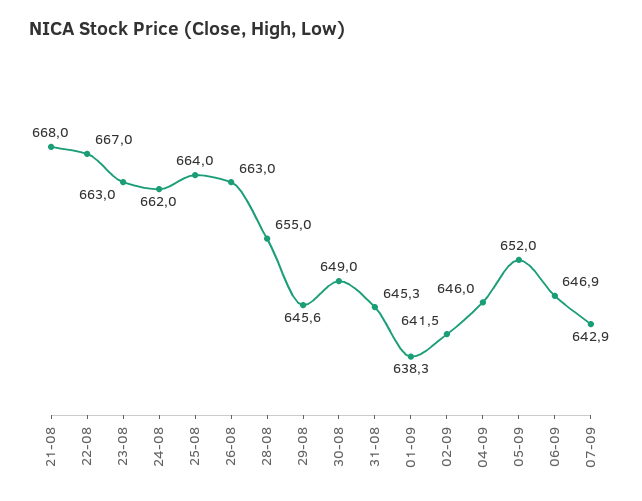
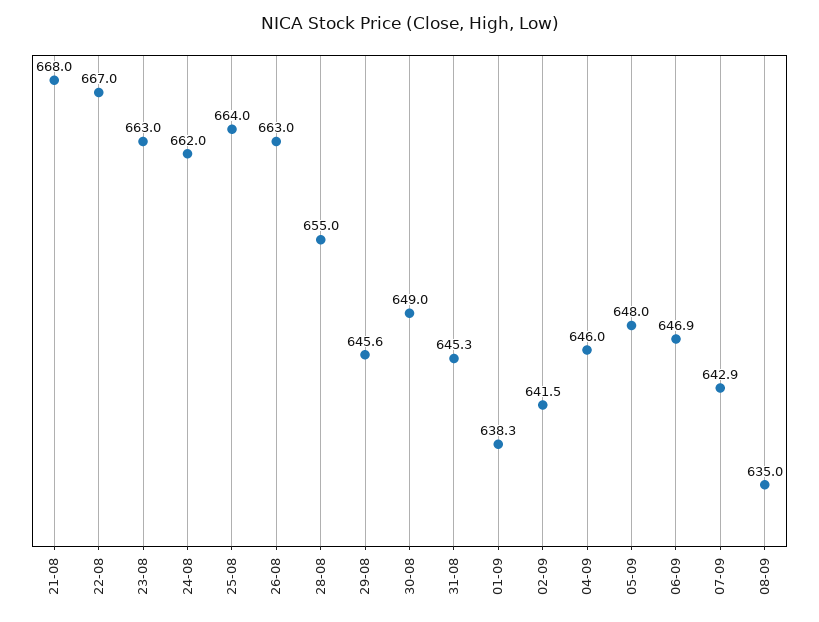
05-09: 652 -> 648
08-09: none -> 635

